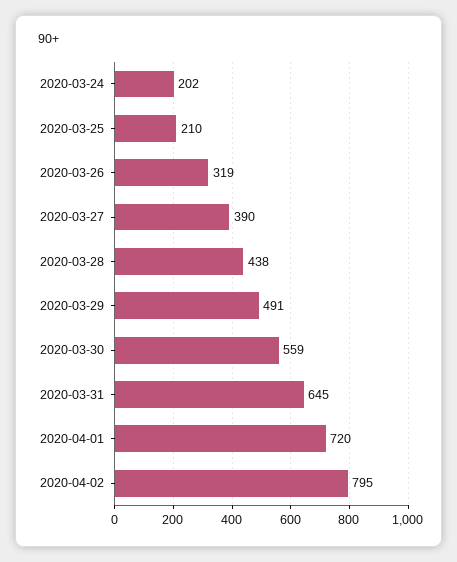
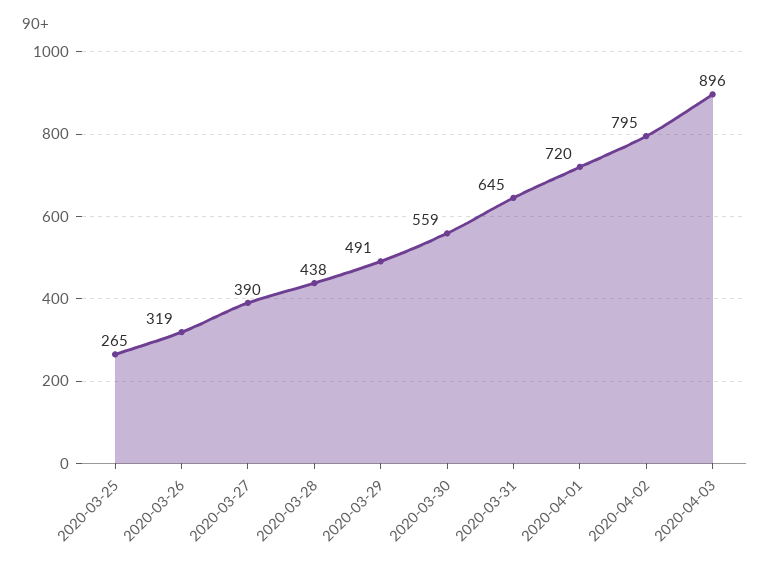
2020-03-24: 202 -> none
2020-03-25: 210 -> 265
2020-04-03: none -> 896

